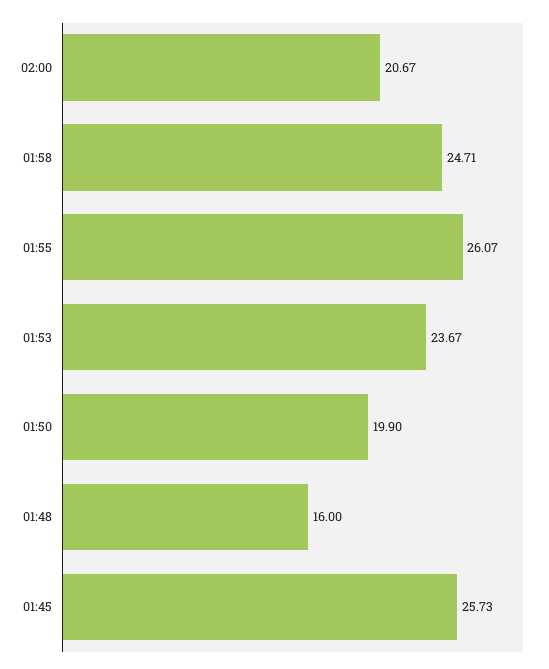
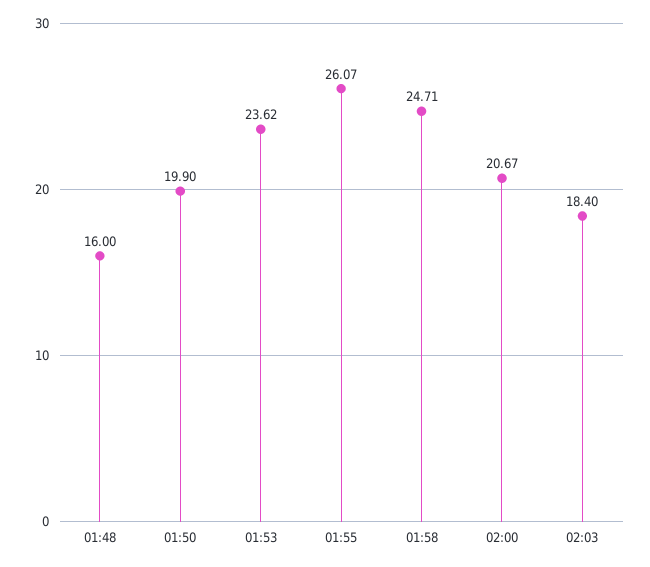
01:53: 23.67 -> 23.62
01:45: 25.73 -> none
02:03: none -> 18.4

